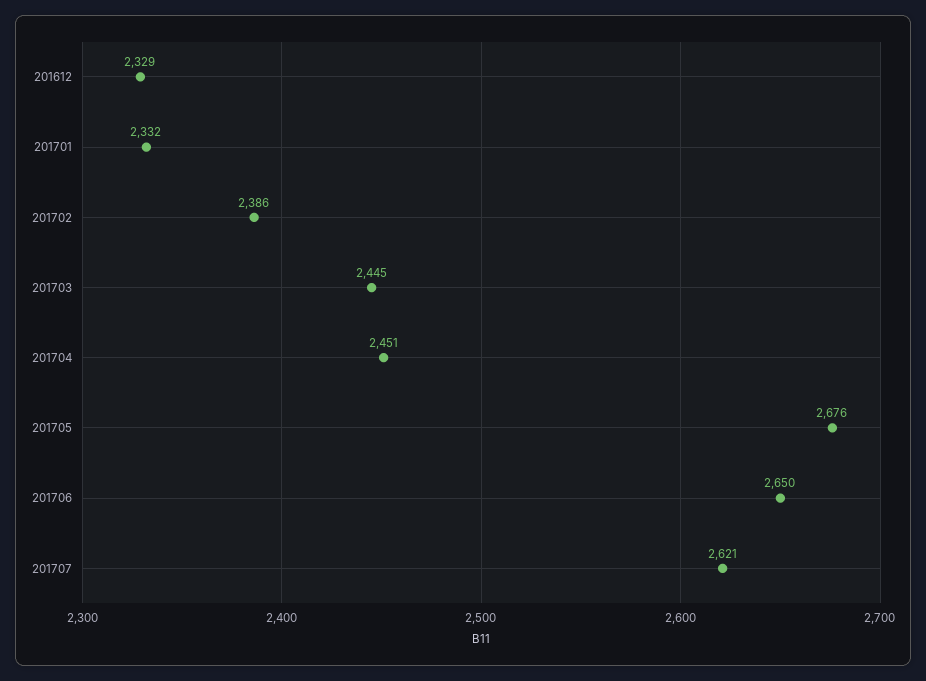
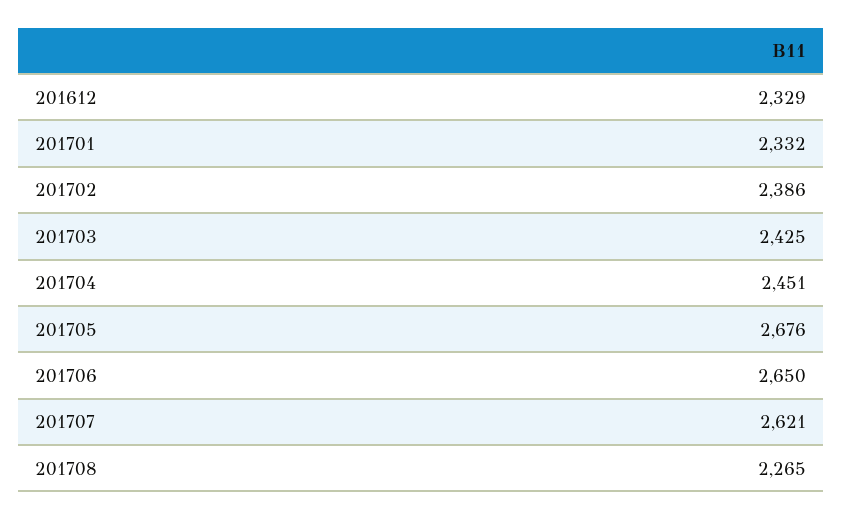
201703: 2445 -> 2425
201708: none -> 2265

